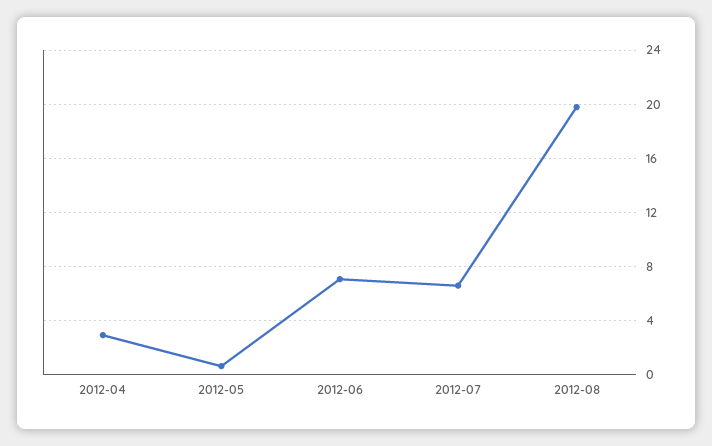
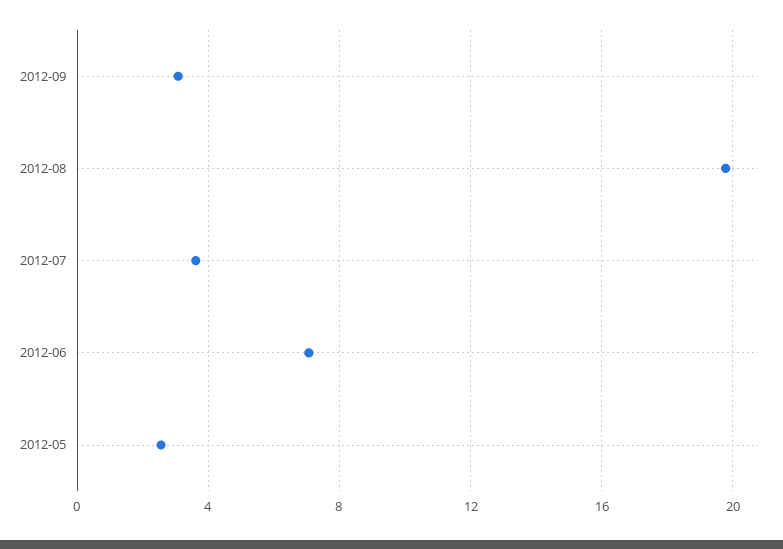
2012-04: 3 -> none
2012-05: 0.5 -> 2.5
2012-07: 6.5 -> 3.5
2012-09: none -> 3

